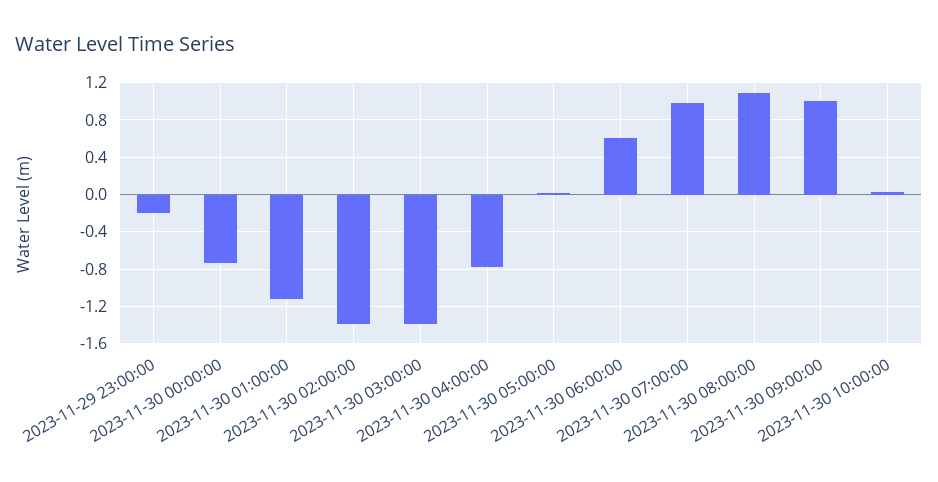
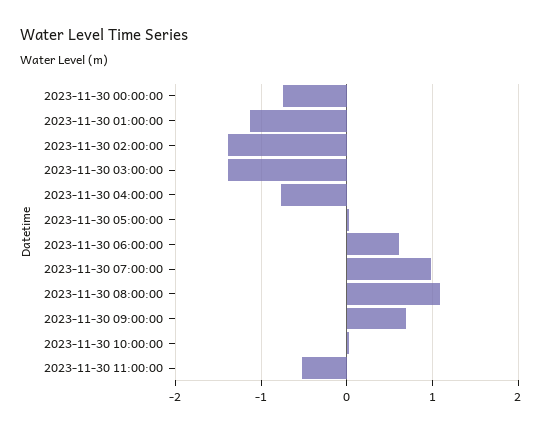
2023-11-29 23:00:00: -0.2 -> none
2023-11-30 09:00:00: 1 -> 0.7
2023-11-30 11:00:00: none -> -0.5

